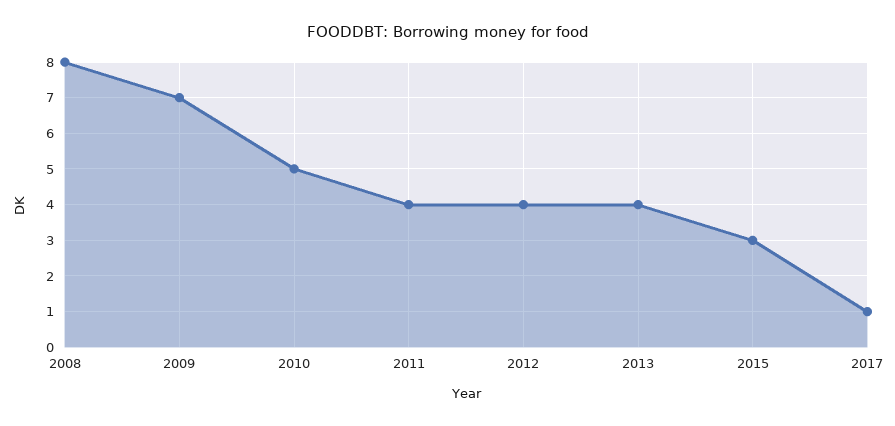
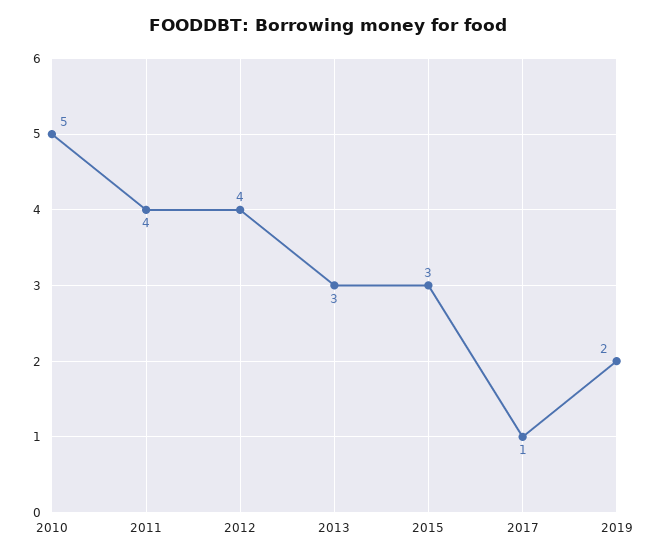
2008: 8 -> none
2009: 7 -> none
2013: 4 -> 3
2019: none -> 2

